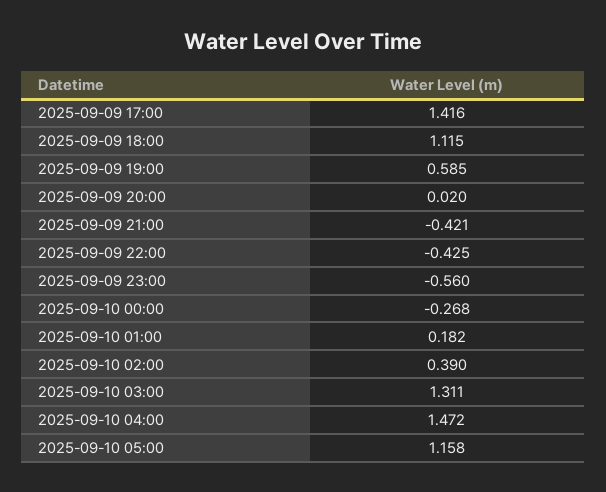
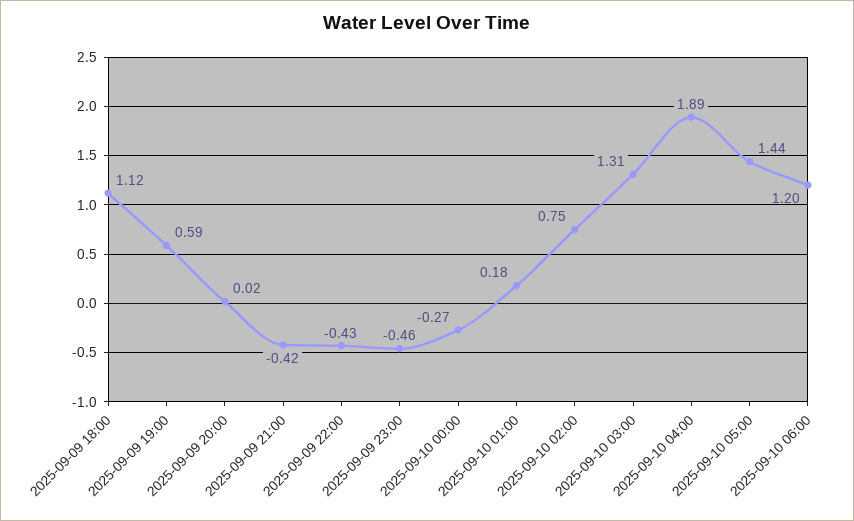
2025-09-09 17:00: 1.416 -> none
2025-09-09 23:00: -0.56 -> -0.46
2025-09-10 02:00: 0.39 -> 0.75
2025-09-10 04:00: 1.472 -> 1.89
2025-09-10 05:00: 1.158 -> 1.44
2025-09-10 06:00: none -> 1.2

